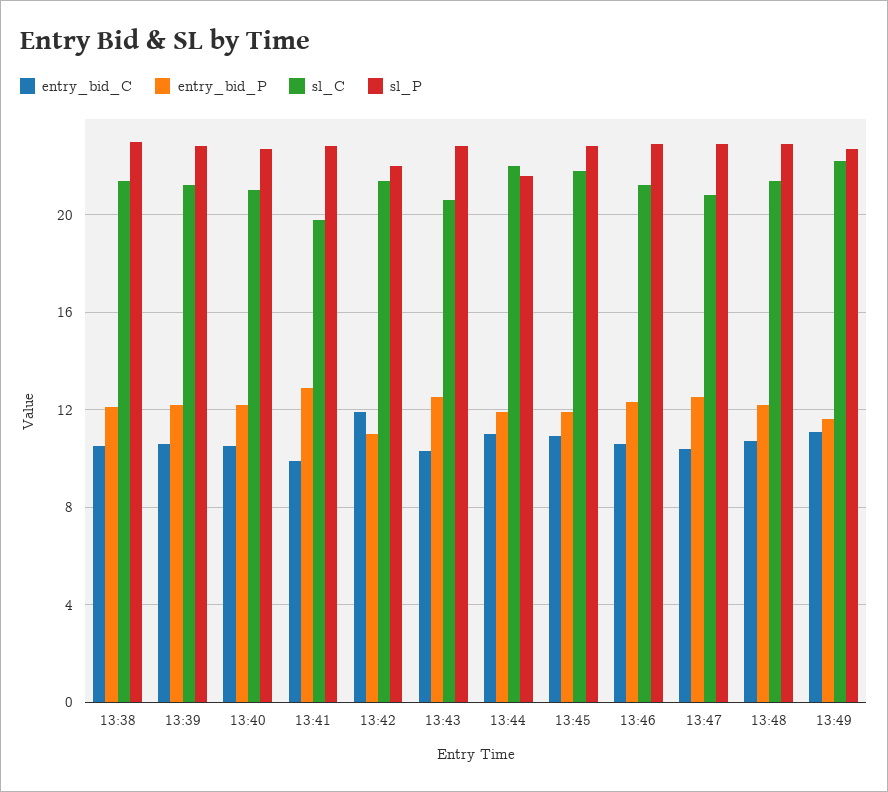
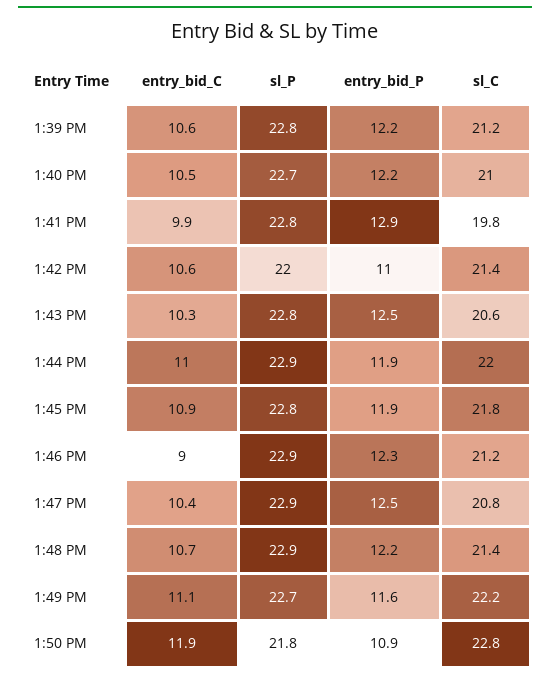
entry_bid_C, 13:38: 10.5 -> none
entry_bid_P, 13:38: 12 -> none
sl_C, 13:38: 21.5 -> none
sl_P, 13:38: 23 -> none
entry_bid_C, 13:42: 12 -> 10.6
sl_P, 13:44: 21.5 -> 22.9
entry_bid_C, 13:46: 10.5 -> 9
entry_bid_C, 1:50 PM: none -> 11.9
sl_P, 1:50 PM: none -> 21.8
entry_bid_P, 1:50 PM: none -> 10.9
sl_C, 1:50 PM: none -> 22.8

